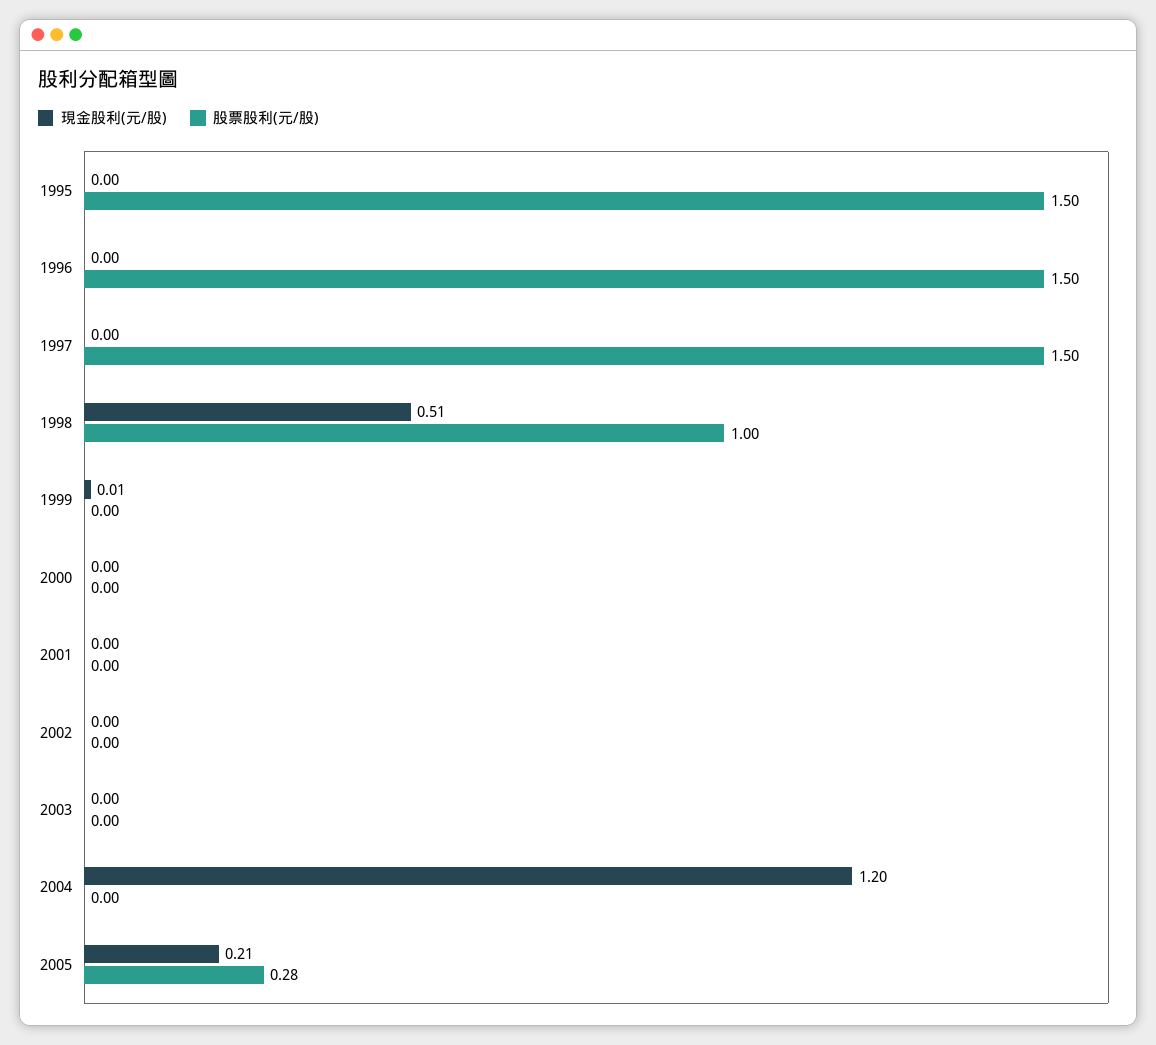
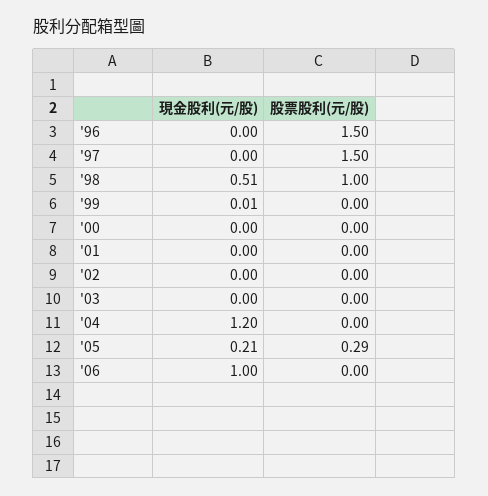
現金股利(元/股), 1995: 0 -> none
股票股利(元/股), 1995: 1.5 -> none
股票股利(元/股), 2005: 0.28 -> 0.29
現金股利(元/股), '06: none -> 1
股票股利(元/股), '06: none -> 0

